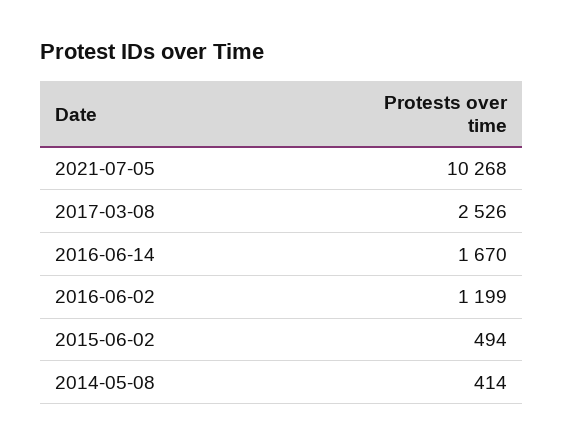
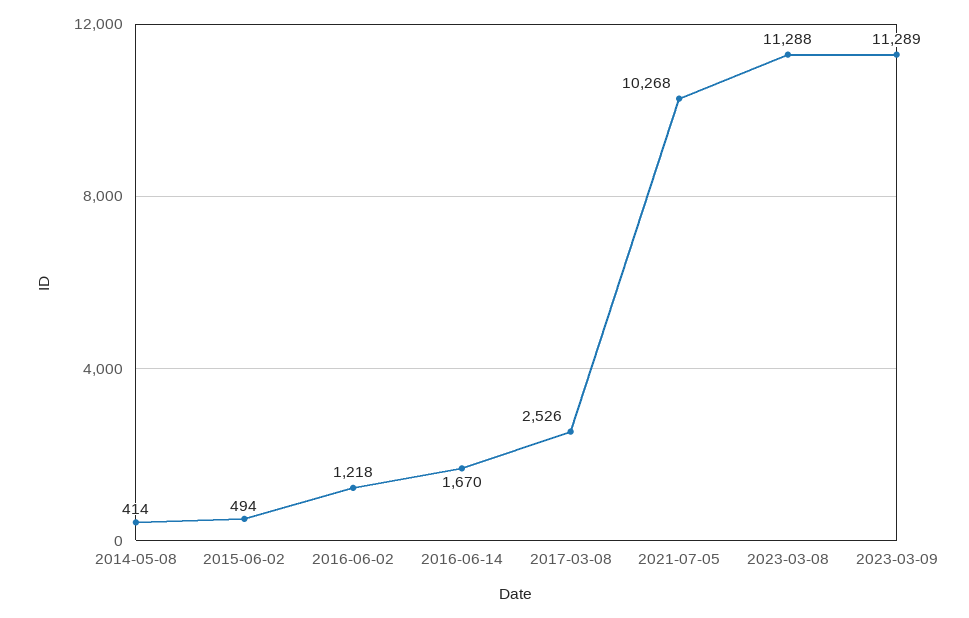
2016-06-02: 1199 -> 1218
2023-03-08: none -> 11288
2023-03-09: none -> 11289

